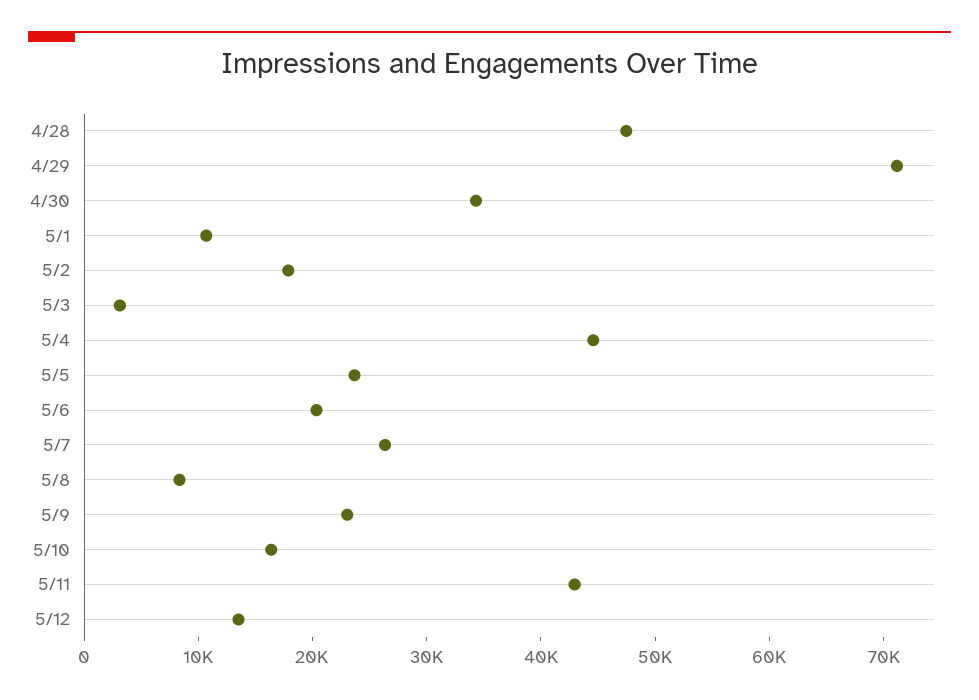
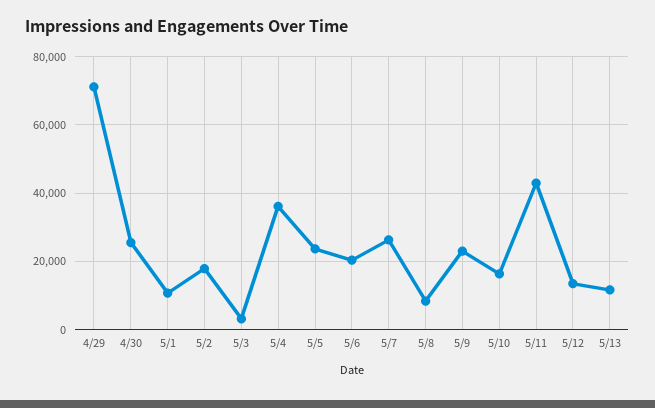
4/28: 48000 -> none
4/30: 34000 -> 26000
5/4: 44000 -> 36000
5/13: none -> 12000

